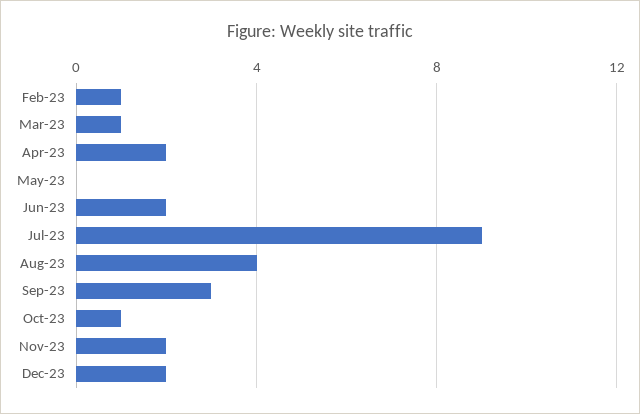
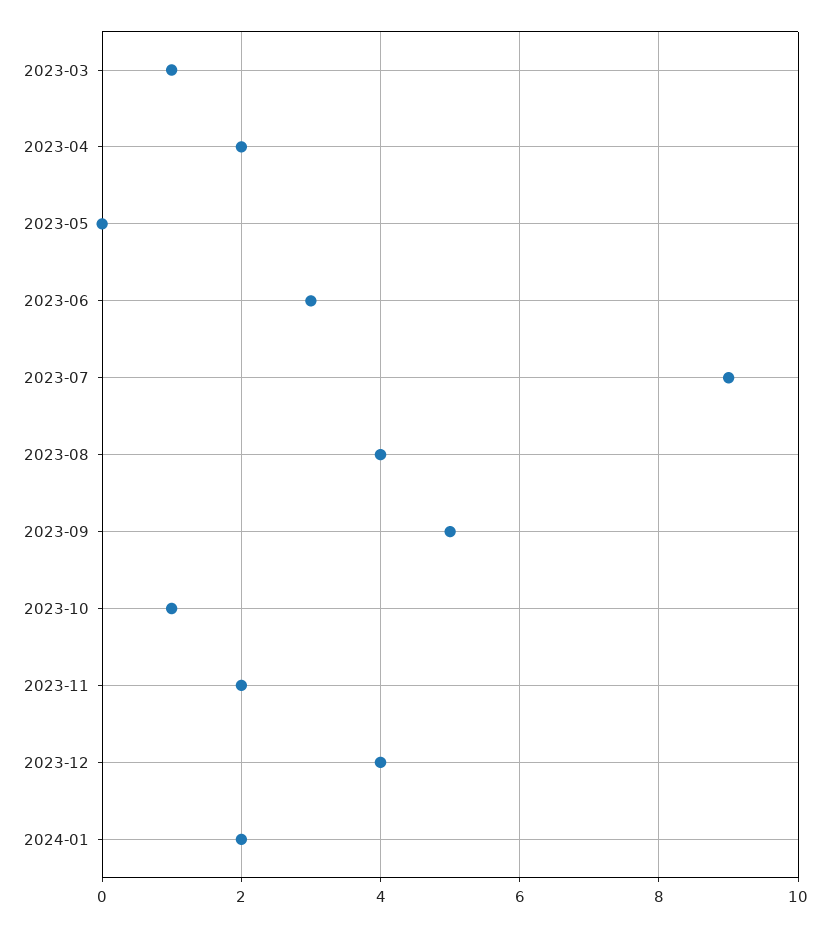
Feb-23: 1 -> none
Jun-23: 2 -> 3
Sep-23: 3 -> 5
Dec-23: 2 -> 4
2024-01: none -> 2

